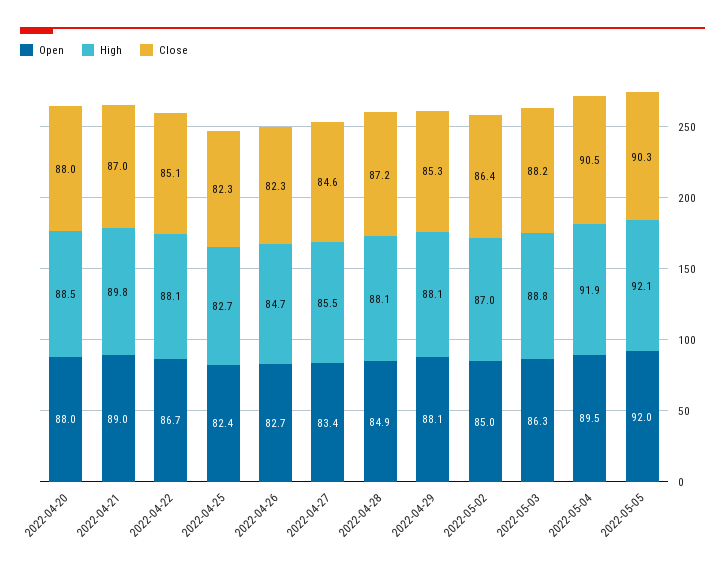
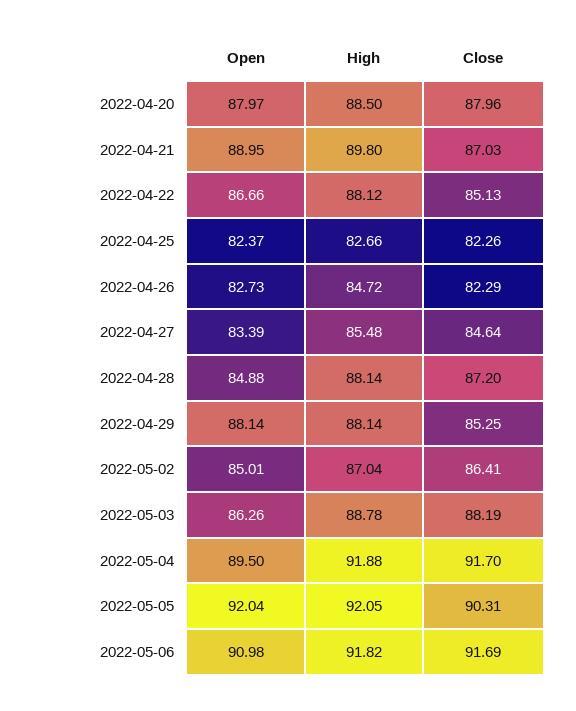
Close, 2022-05-04: 90.5 -> 91.7
Open, 2022-05-06: none -> 90.98
High, 2022-05-06: none -> 91.82
Close, 2022-05-06: none -> 91.69

